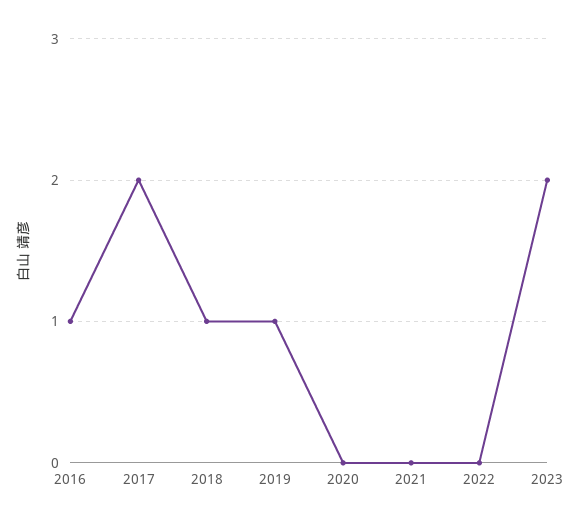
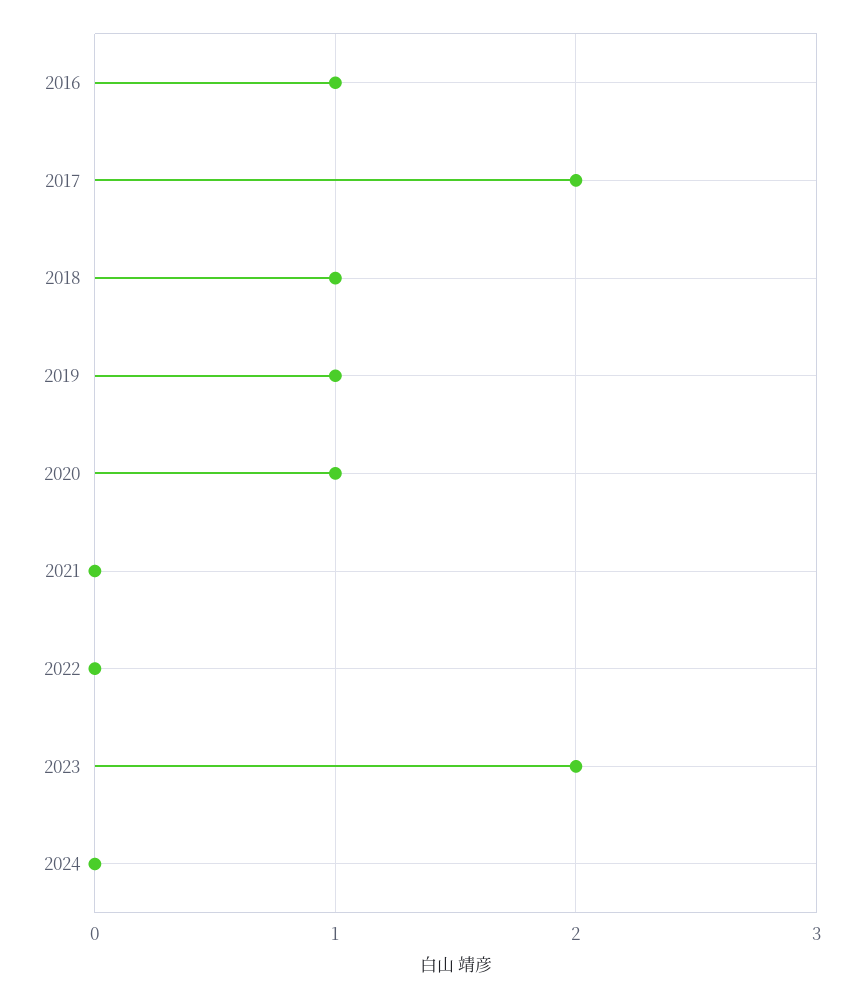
2020: 0 -> 1
2024: none -> 0

